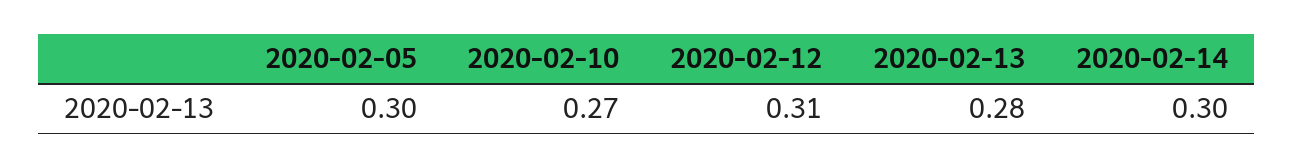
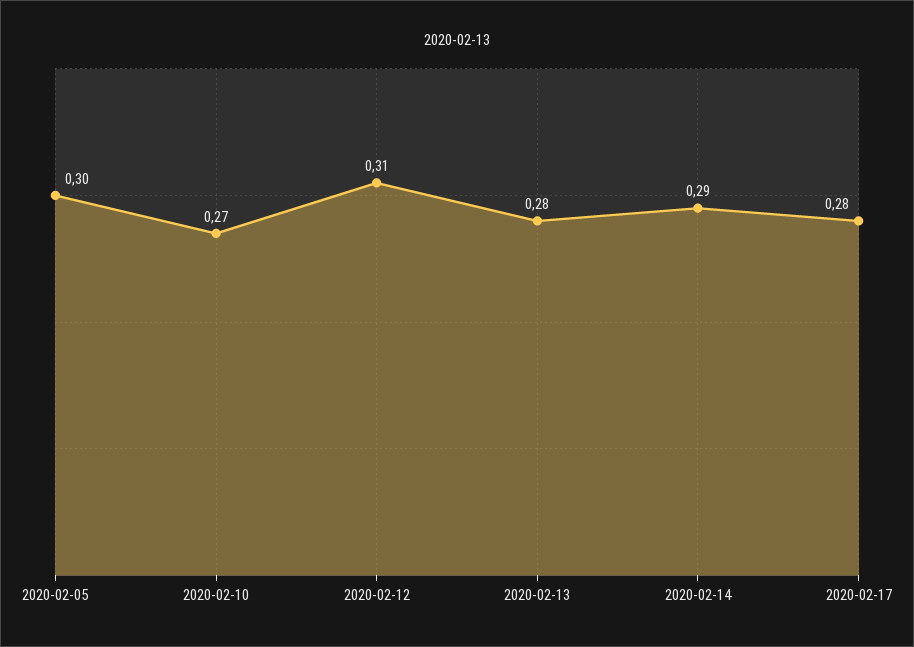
2020-02-14: 0.3 -> 0.29
2020-02-17: none -> 0.28

